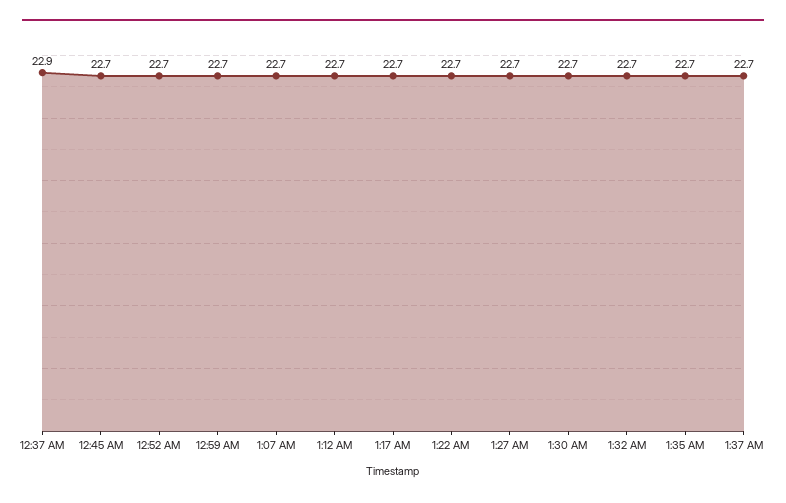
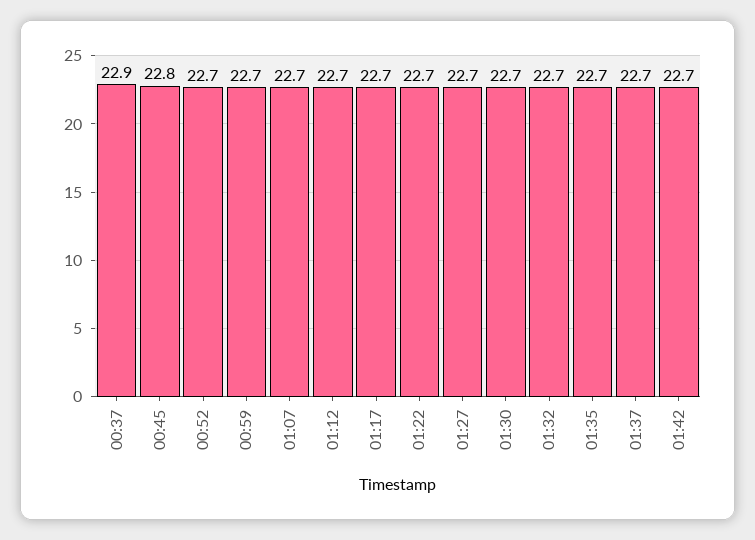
12:45 AM: 22.7 -> 22.8
01:42: none -> 22.7

